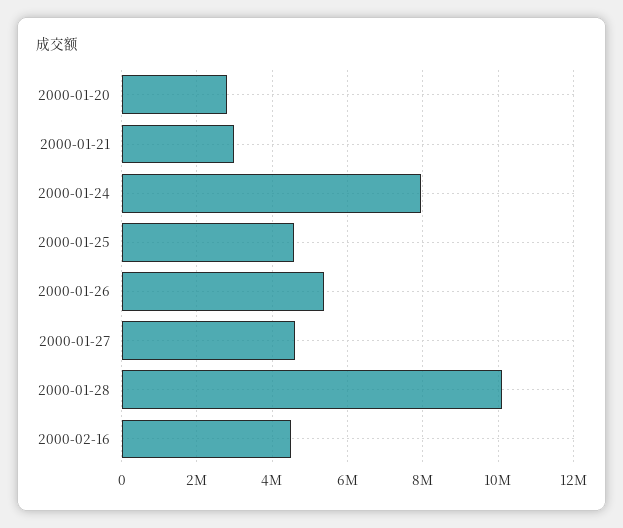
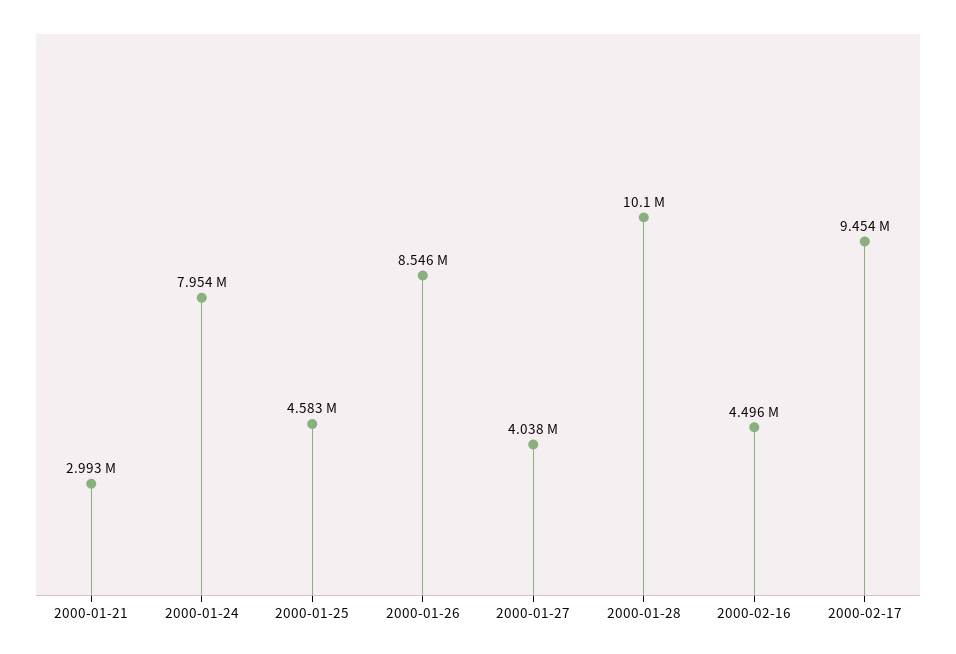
2000-01-20: 2800000 -> none
2000-01-26: 5400000 -> 8546000
2000-01-27: 4600000 -> 4038000
2000-02-17: none -> 9454000

